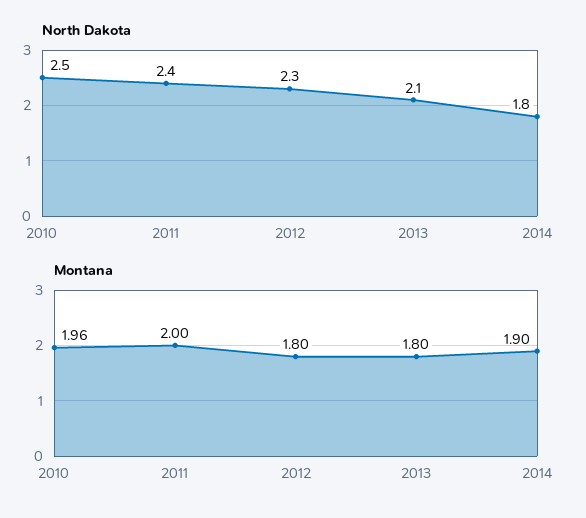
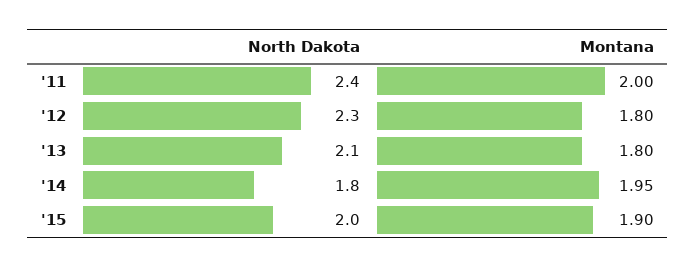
North Dakota, 2010: 2.5 -> none
Montana, 2010: 1.96 -> none
Montana, 2014: 1.9 -> 1.95
North Dakota, '15: none -> 2
Montana, '15: none -> 1.9

